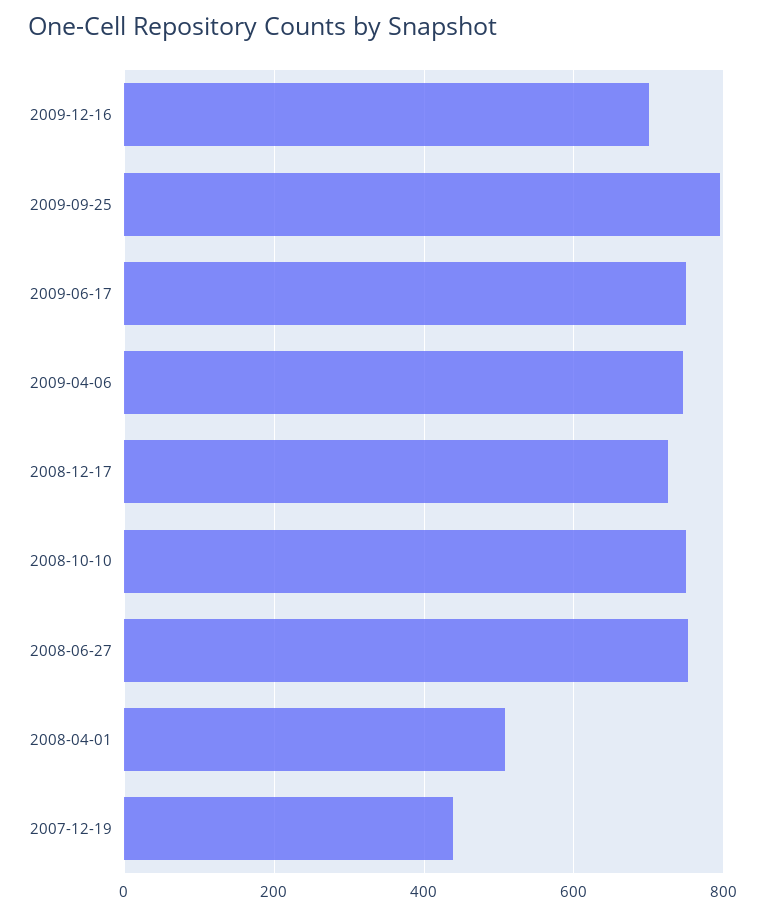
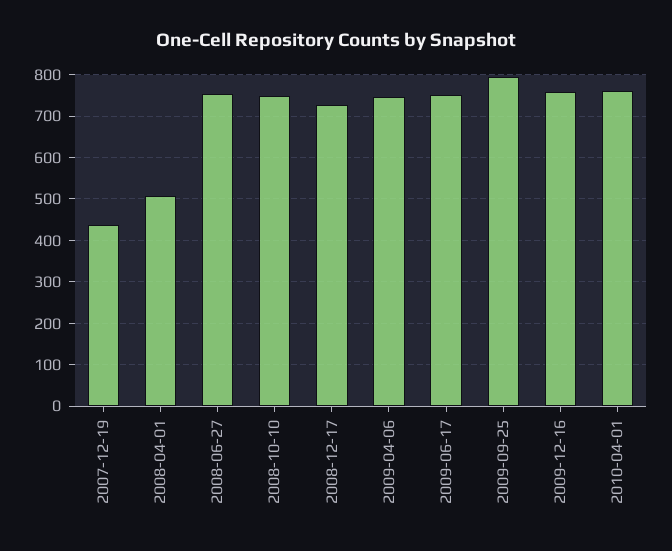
2009-12-16: 700 -> 760
2010-04-01: none -> 760

